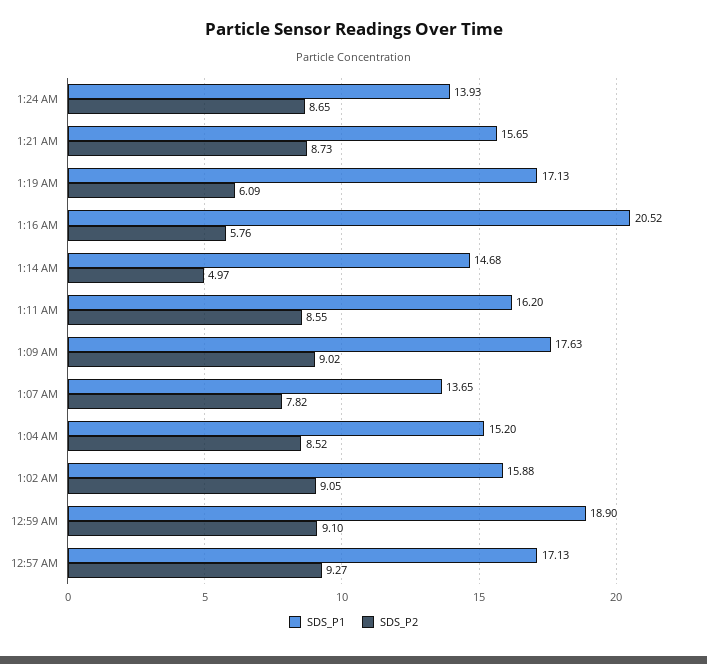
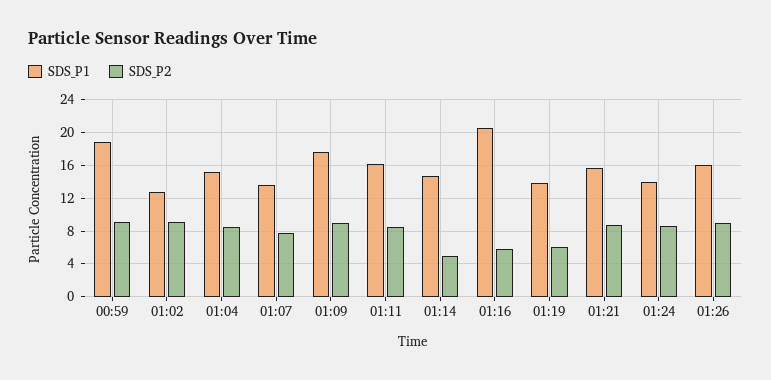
SDS_P1, 1:19 AM: 17.13 -> 14
SDS_P1, 1:02 AM: 15.88 -> 13
SDS_P1, 12:57 AM: 17.13 -> none
SDS_P2, 12:57 AM: 9.27 -> none
SDS_P1, 01:26: none -> 16
SDS_P2, 01:26: none -> 9

